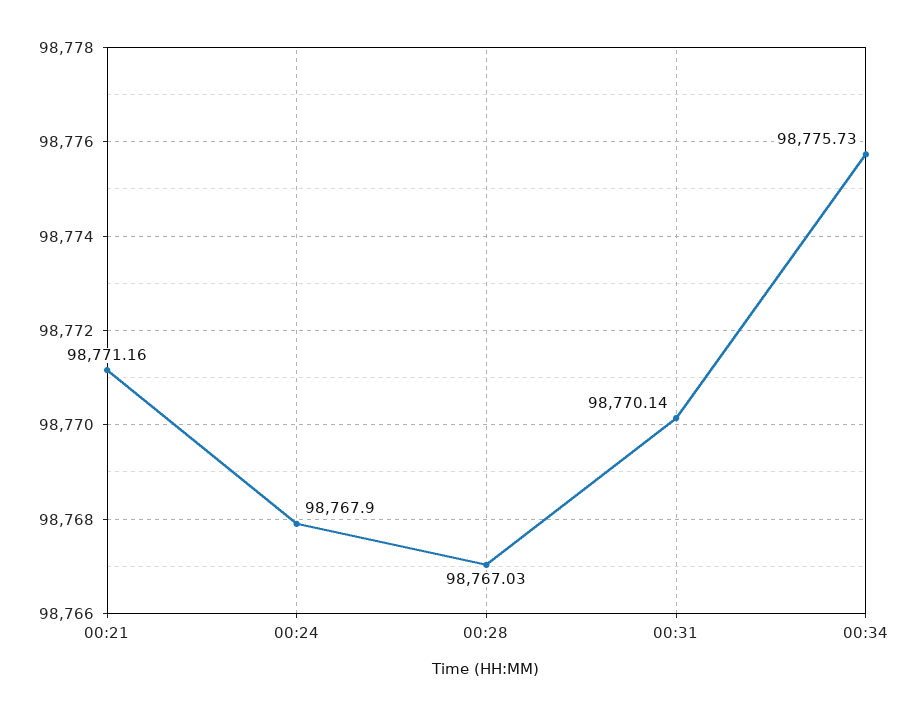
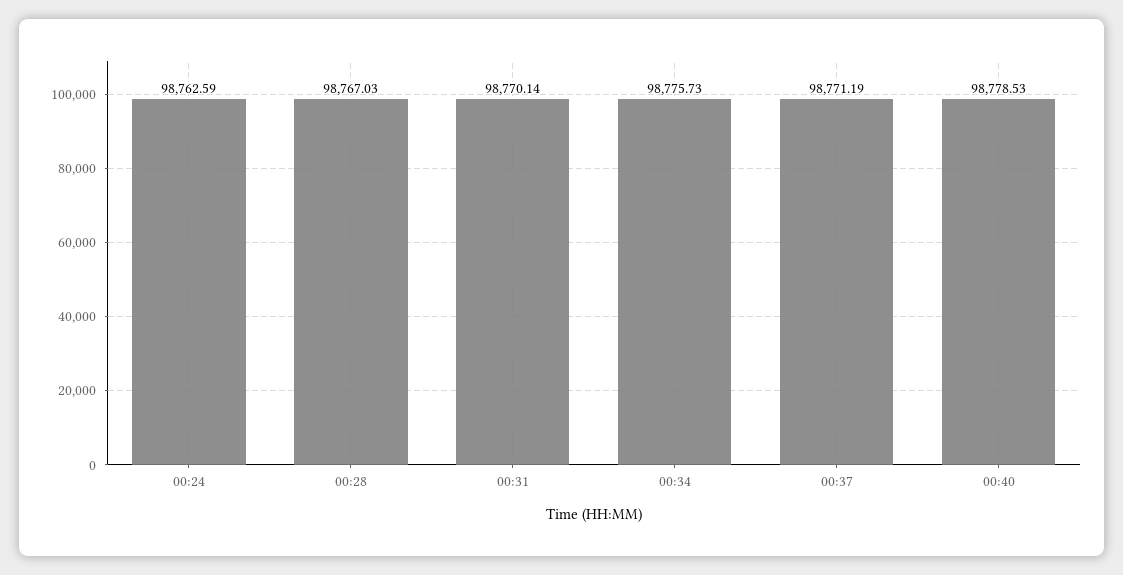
00:21: 98771.16 -> none
00:24: 98767.9 -> 98762.59
00:37: none -> 98771.19
00:40: none -> 98778.53

